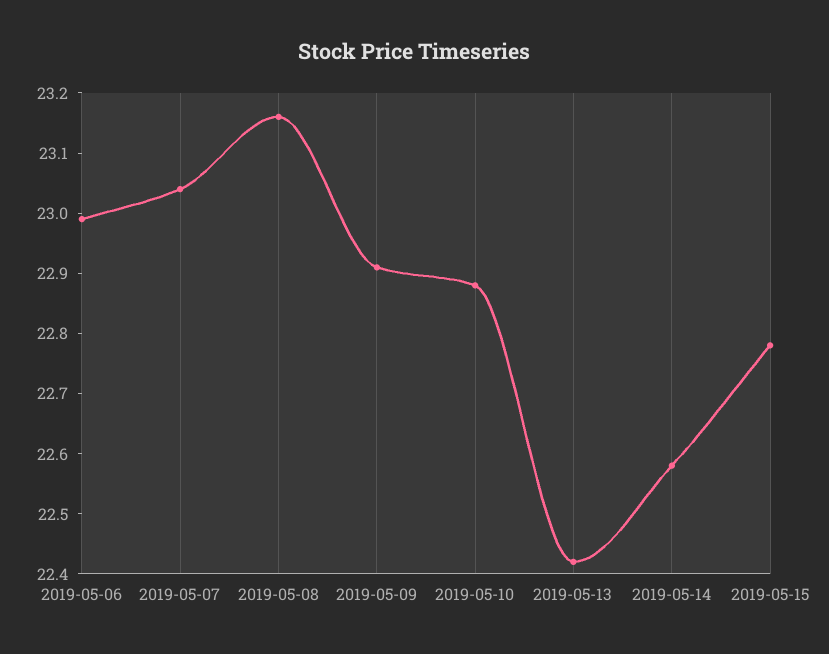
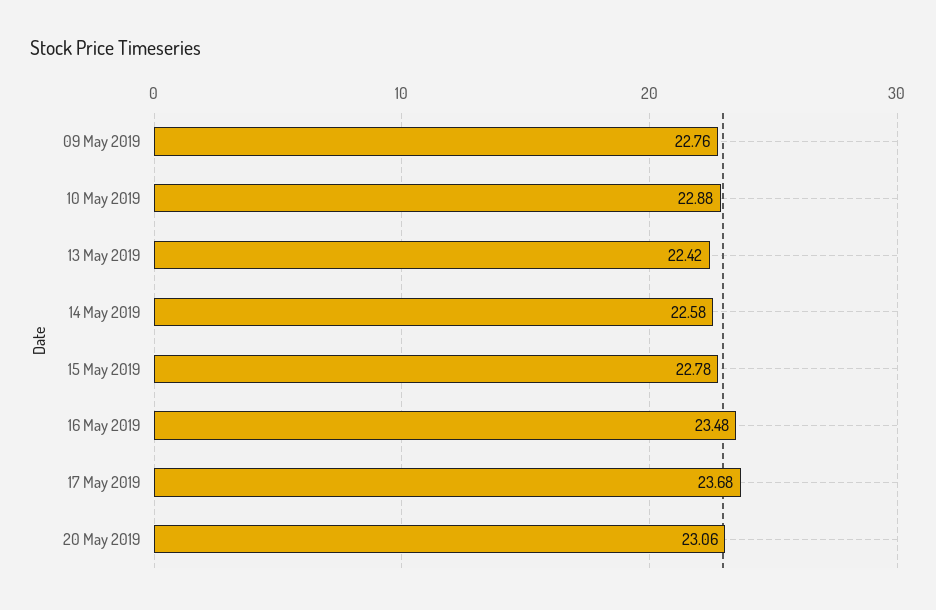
2019-05-06: 23 -> none
2019-05-07: 23.05 -> none
2019-05-08: 23.15 -> none
2019-05-09: 22.9 -> 22.76
16 May 2019: none -> 23.48
17 May 2019: none -> 23.68
20 May 2019: none -> 23.06

